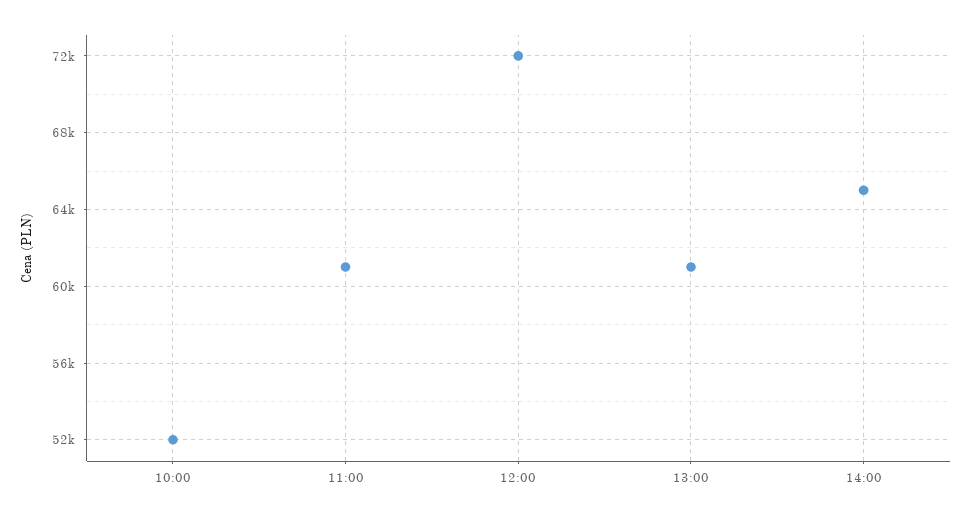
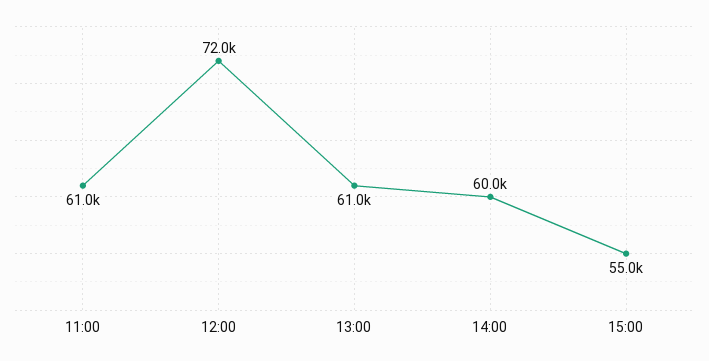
10:00: 52000 -> none
14:00: 65000 -> 60000
15:00: none -> 55000

